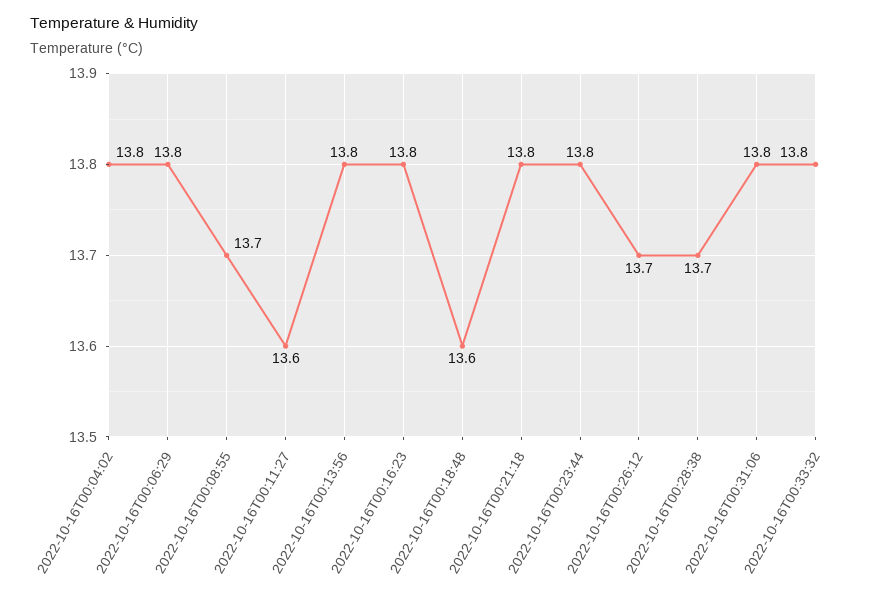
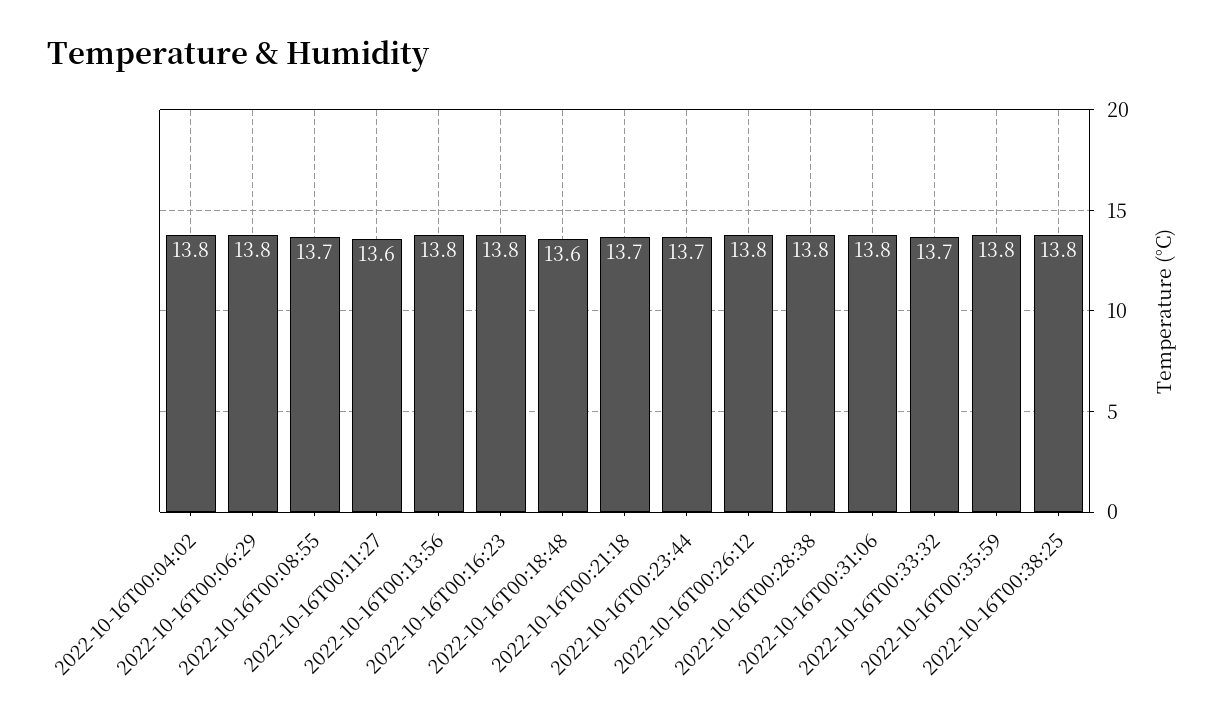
2022-10-16T00:21:18: 13.8 -> 13.7
2022-10-16T00:23:44: 13.8 -> 13.7
2022-10-16T00:26:12: 13.7 -> 13.8
2022-10-16T00:28:38: 13.7 -> 13.8
2022-10-16T00:33:32: 13.8 -> 13.7
2022-10-16T00:35:59: none -> 13.8
2022-10-16T00:38:25: none -> 13.8

